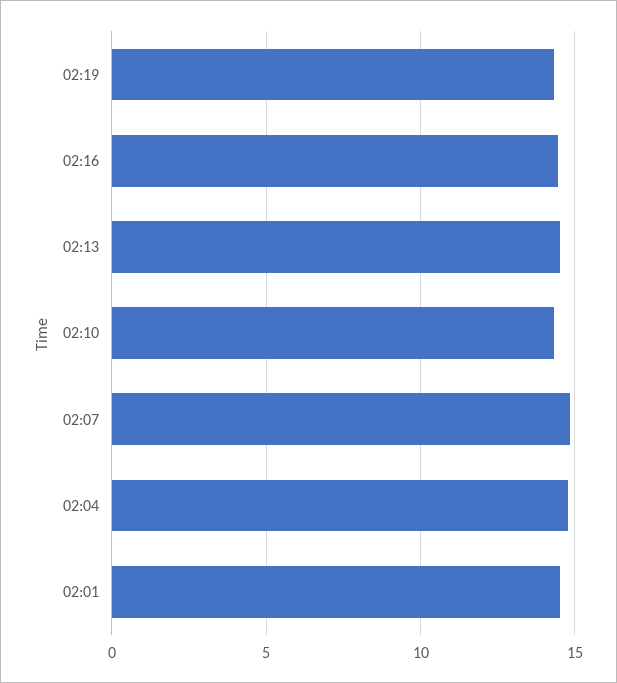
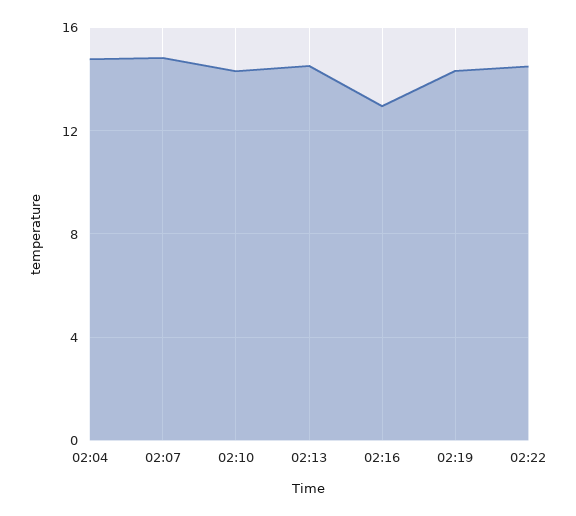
02:16: 14.5 -> 13
02:01: 14.5 -> none
02:22: none -> 14.5

